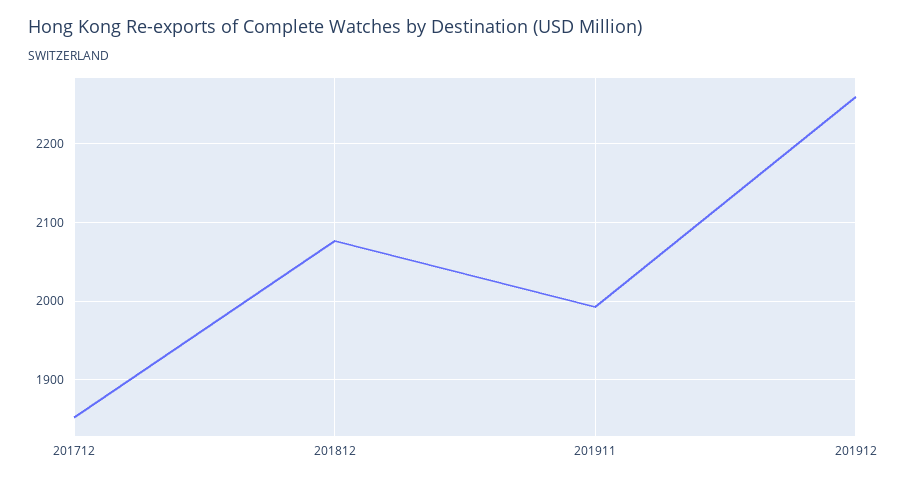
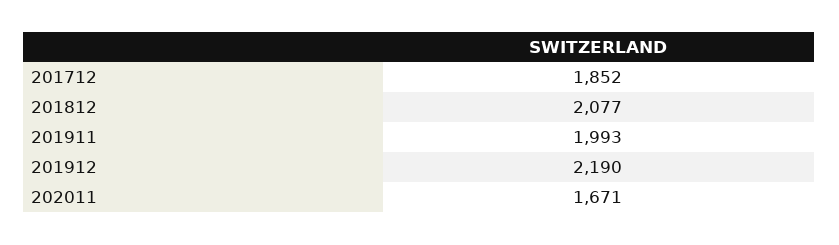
201912: 2260 -> 2190
202011: none -> 1671

